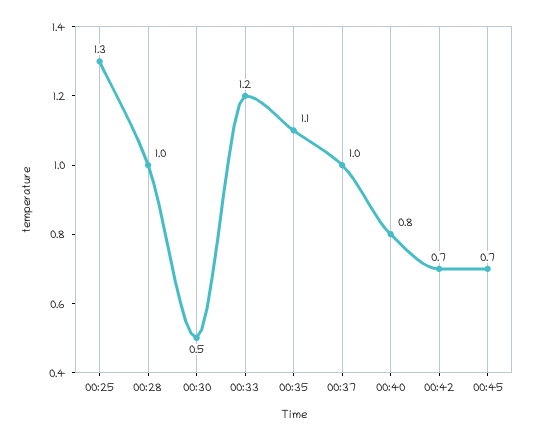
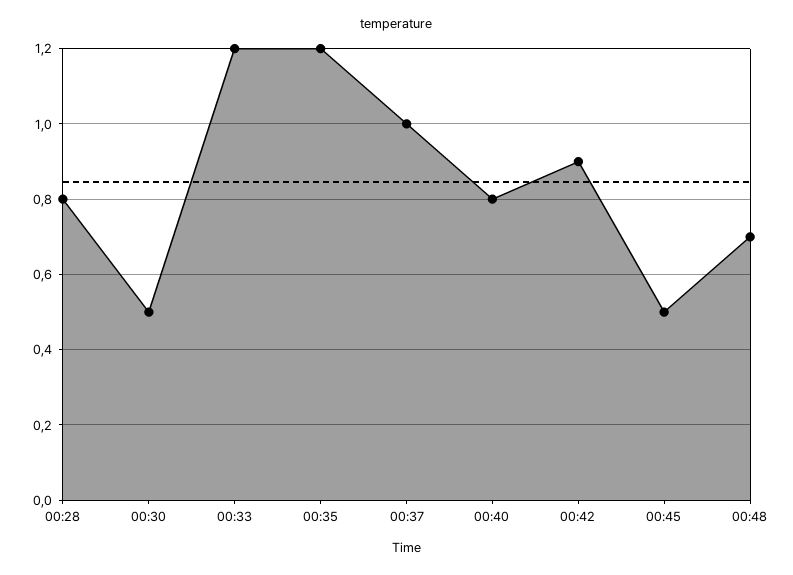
00:25: 1.3 -> none
00:28: 1 -> 0.8
00:35: 1.1 -> 1.2
00:42: 0.7 -> 0.9
00:45: 0.7 -> 0.5
00:48: none -> 0.7

